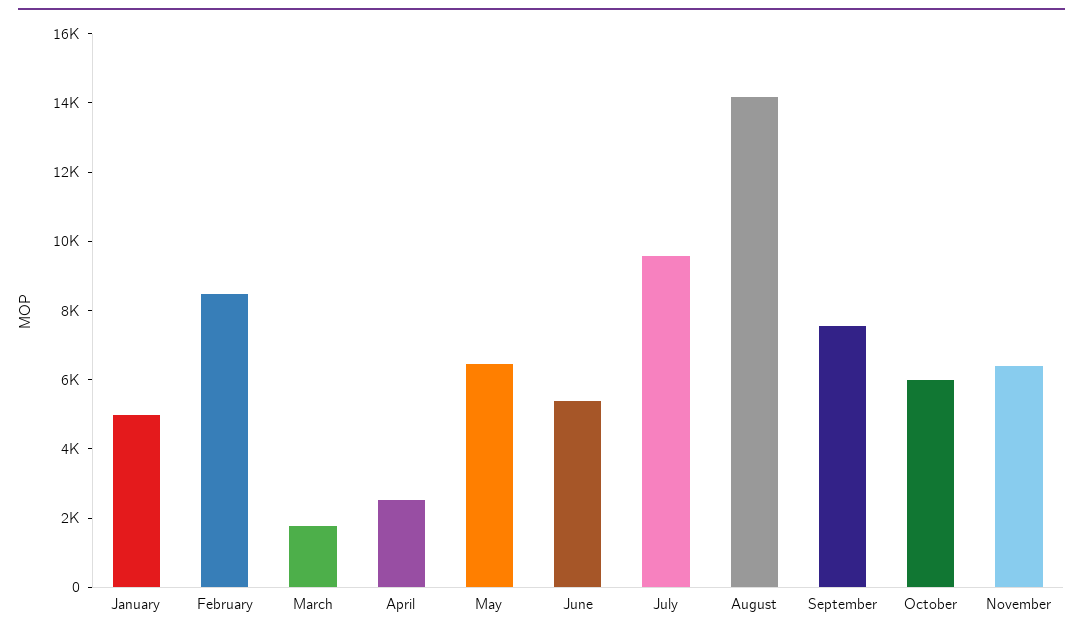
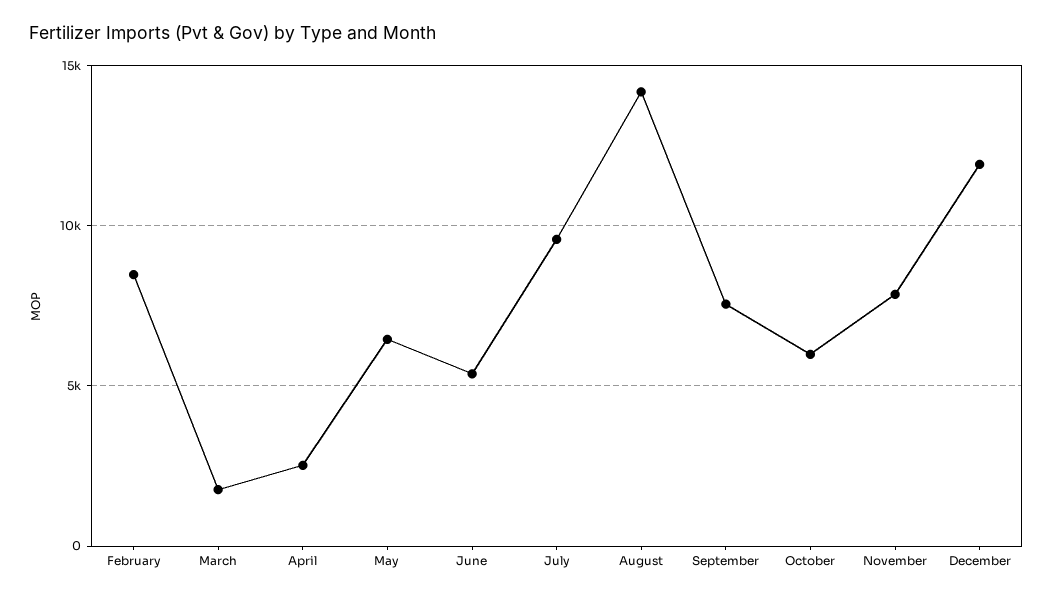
January: 5000 -> none
November: 6500 -> 8000
December: none -> 12000

